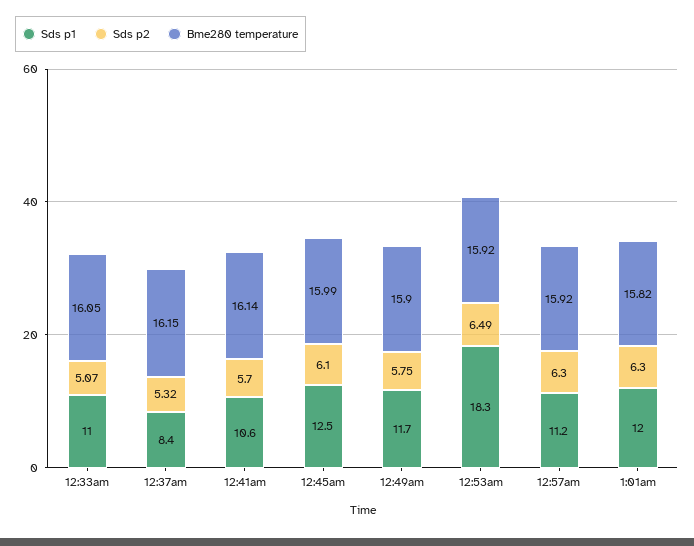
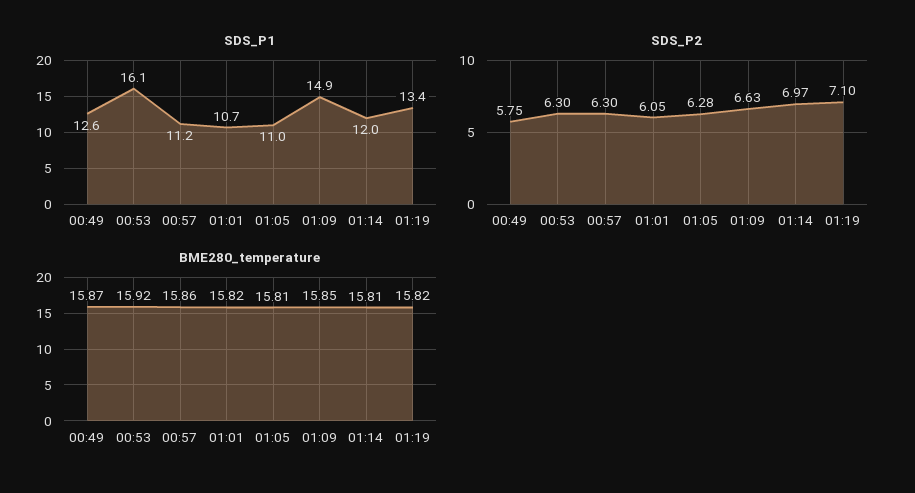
Sds p1, 12:33am: 11 -> none
Sds p2, 12:33am: 5.07 -> none
Bme280 temperature, 12:33am: 16.05 -> none
Sds p1, 12:37am: 8.4 -> none
Sds p2, 12:37am: 5.32 -> none
Bme280 temperature, 12:37am: 16.15 -> none
Sds p1, 12:41am: 10.6 -> none
Sds p2, 12:41am: 5.7 -> none
Bme280 temperature, 12:41am: 16.14 -> none
Sds p1, 12:45am: 12.5 -> none
Sds p2, 12:45am: 6.1 -> none
Bme280 temperature, 12:45am: 15.99 -> none
Sds p1, 12:49am: 11.7 -> 12.6
Bme280 temperature, 12:49am: 15.9 -> 15.87
Sds p1, 12:53am: 18.3 -> 16.1
Sds p2, 12:53am: 6.49 -> 6.3
Bme280 temperature, 12:57am: 15.92 -> 15.86
Sds p1, 1:01am: 12 -> 10.7
Sds p2, 1:01am: 6.3 -> 6.05
Sds p1, 01:05: none -> 11
Sds p1, 01:09: none -> 14.9
Sds p1, 01:14: none -> 12
Sds p1, 01:19: none -> 13.4
Sds p2, 01:05: none -> 6.28
Sds p2, 01:09: none -> 6.63
Sds p2, 01:14: none -> 6.97
Sds p2, 01:19: none -> 7.1
Bme280 temperature, 01:05: none -> 15.81
Bme280 temperature, 01:09: none -> 15.85
Bme280 temperature, 01:14: none -> 15.81
Bme280 temperature, 01:19: none -> 15.82

